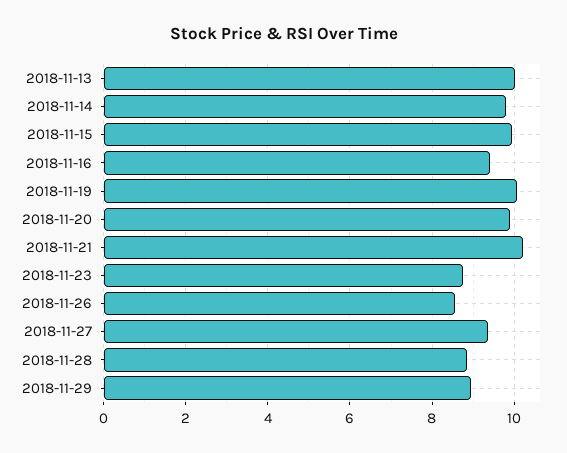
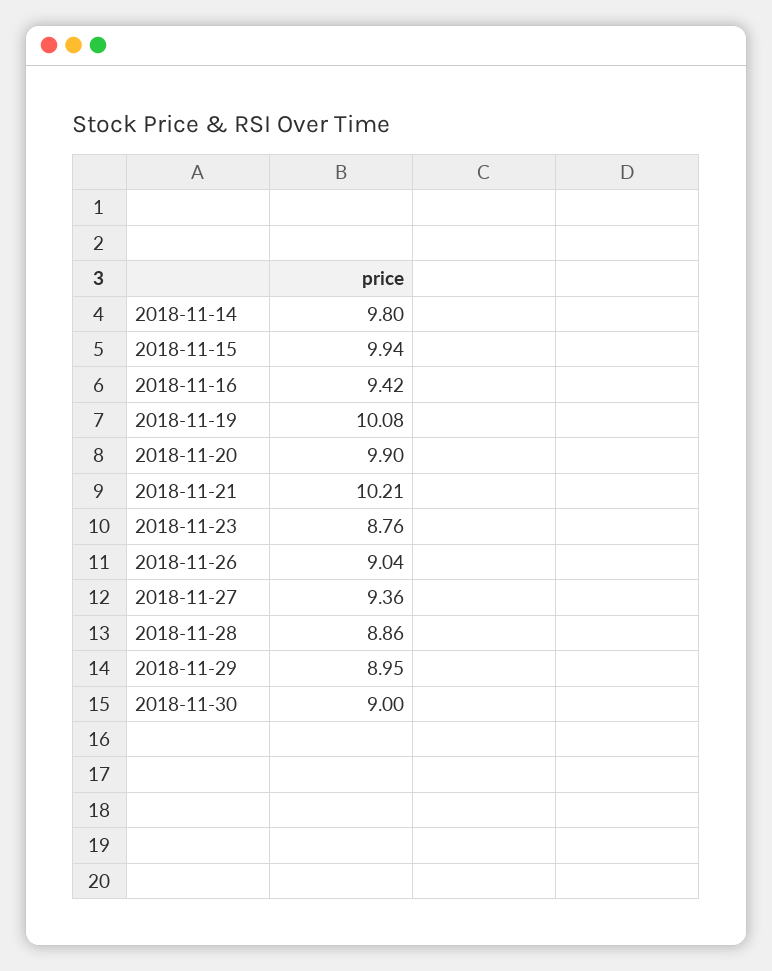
2018-11-13: 10 -> none
2018-11-26: 8.6 -> 9.04
2018-11-30: none -> 9

